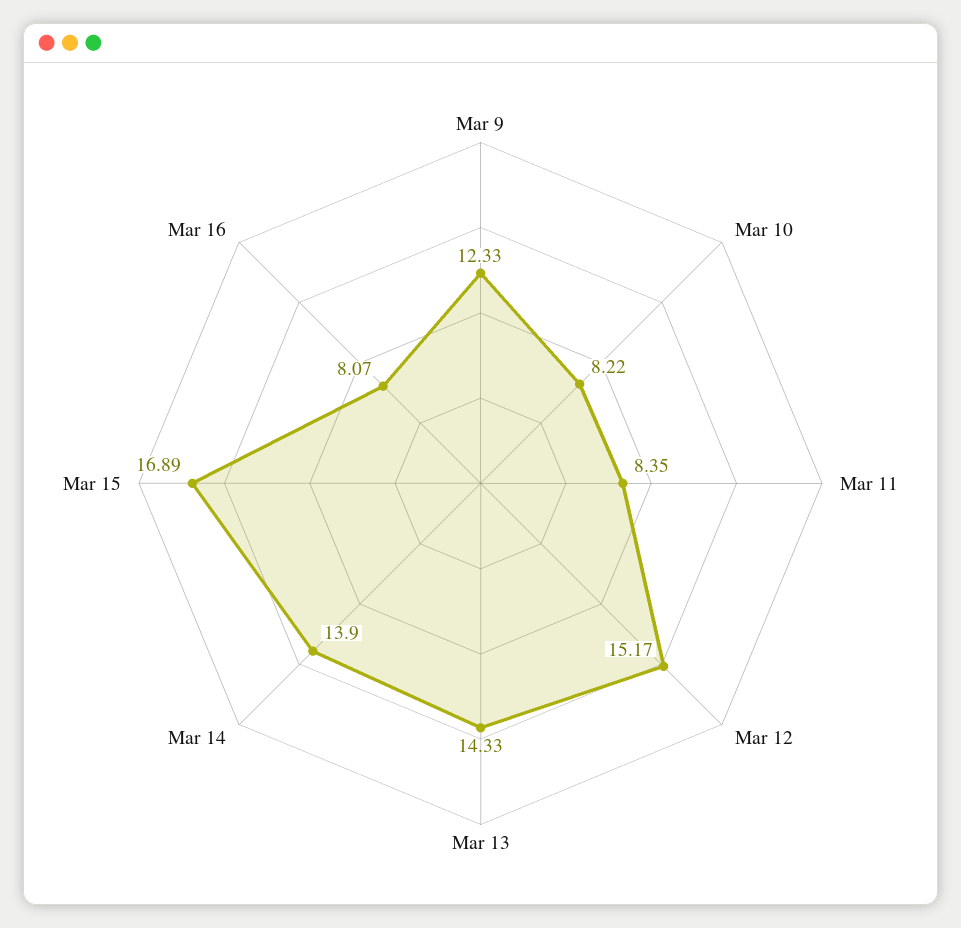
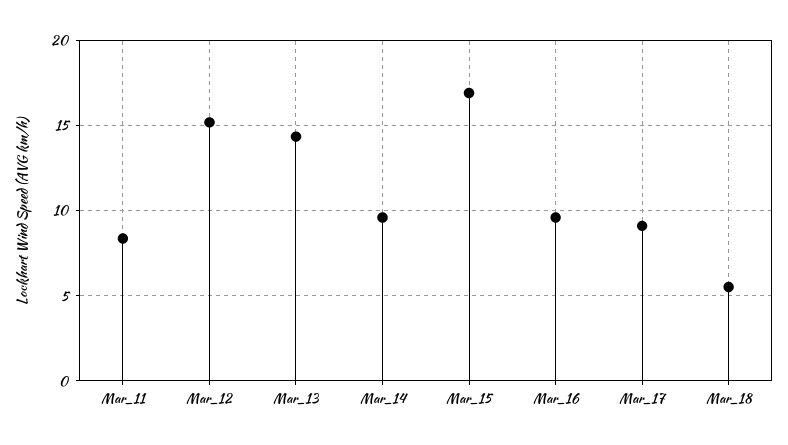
Mar 9: 12.33 -> none
Mar 10: 8.22 -> none
Mar 14: 13.9 -> 9.5
Mar 16: 8.07 -> 9.5
Mar_17: none -> 9
Mar_18: none -> 5.5

